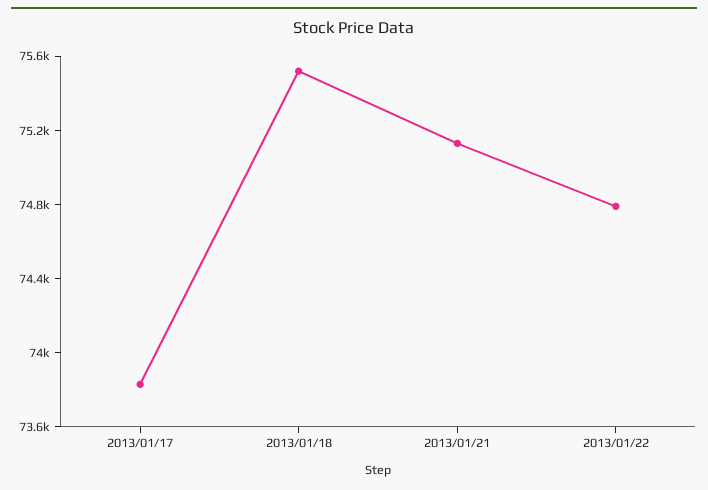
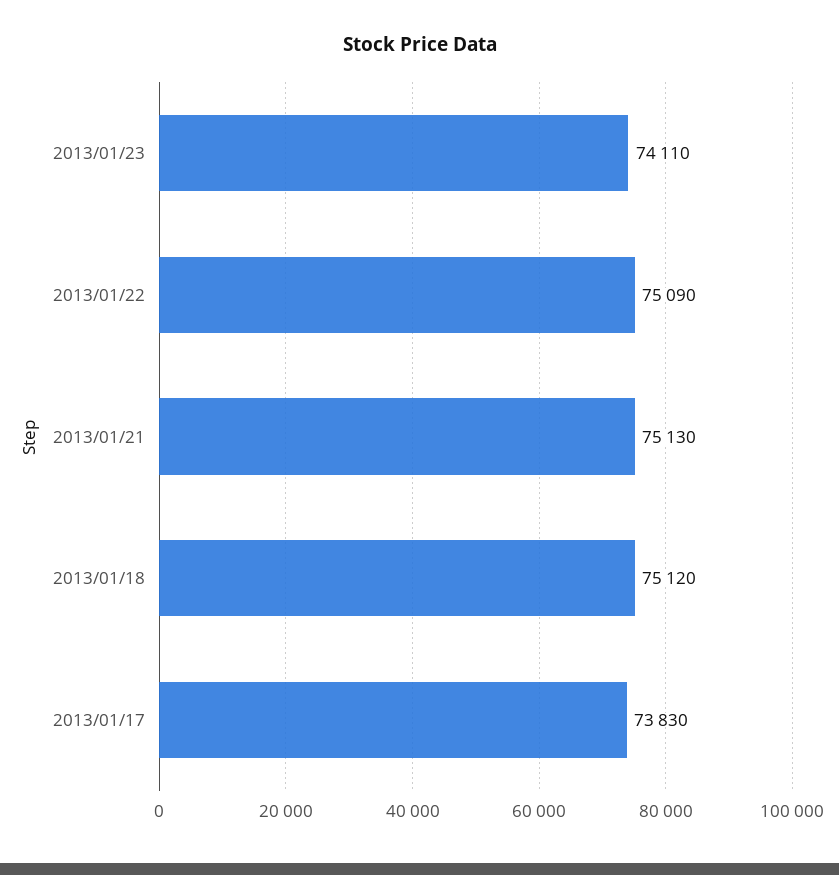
2013/01/18: 75500 -> 75120
2013/01/22: 74800 -> 75090
2013/01/23: none -> 74110

